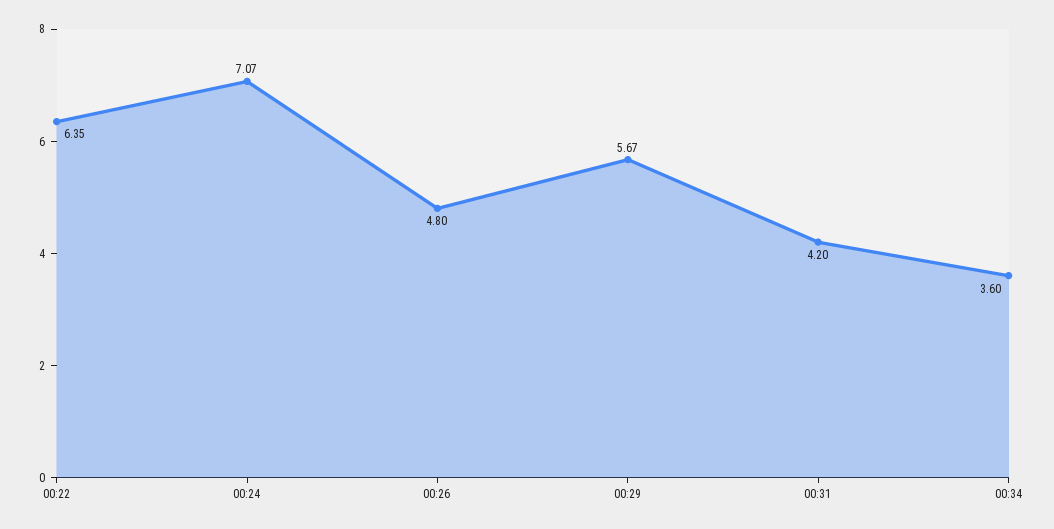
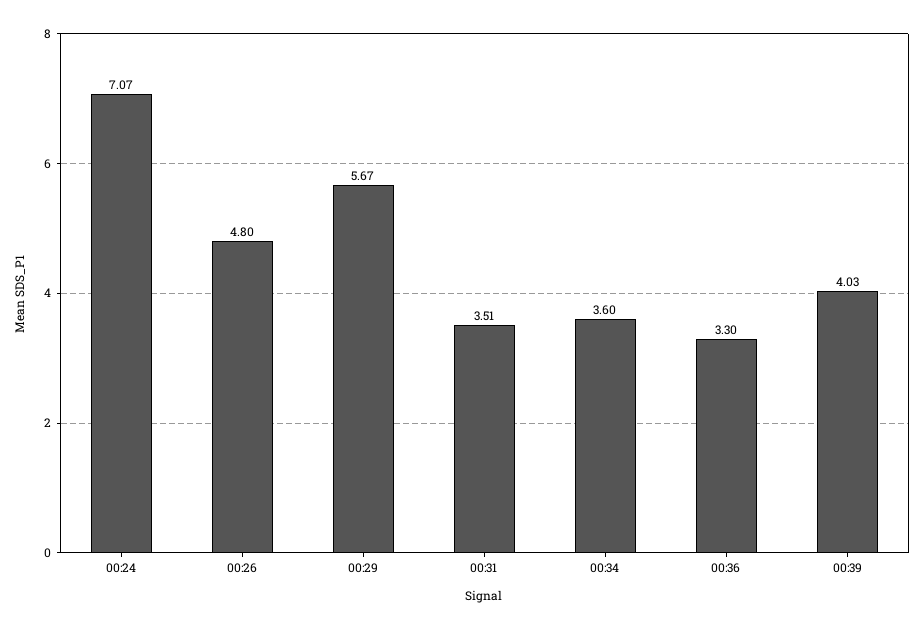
00:22: 6.35 -> none
00:31: 4.2 -> 3.51
00:36: none -> 3.3
00:39: none -> 4.03

